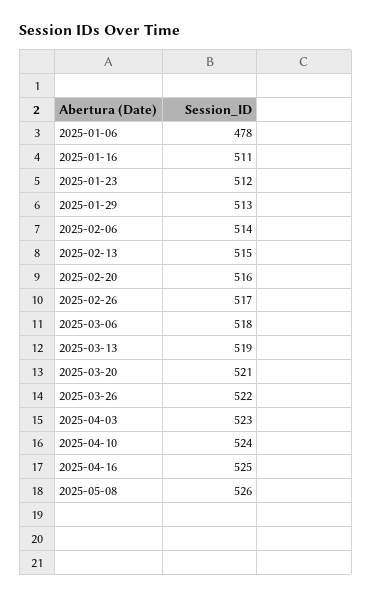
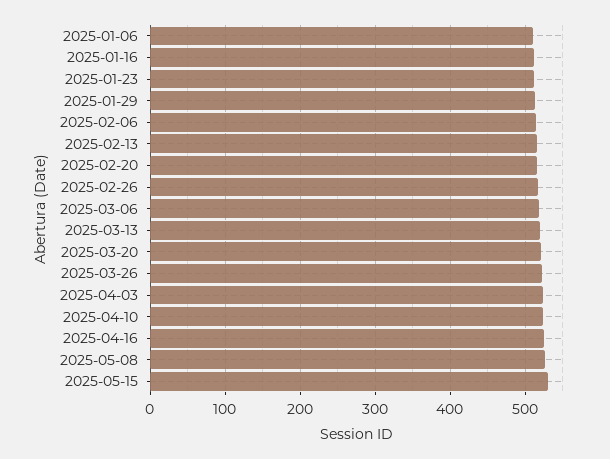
2025-01-06: 478 -> 510
2025-05-15: none -> 530

